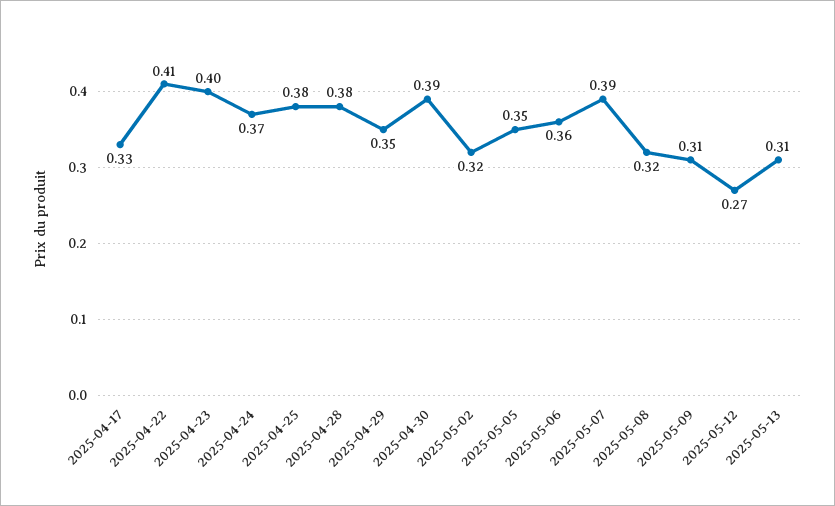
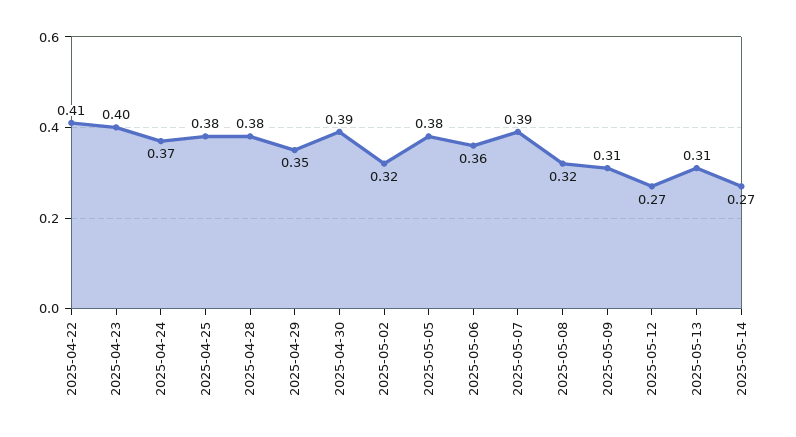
2025-04-17: 0.33 -> none
2025-05-05: 0.35 -> 0.38
2025-05-14: none -> 0.27

